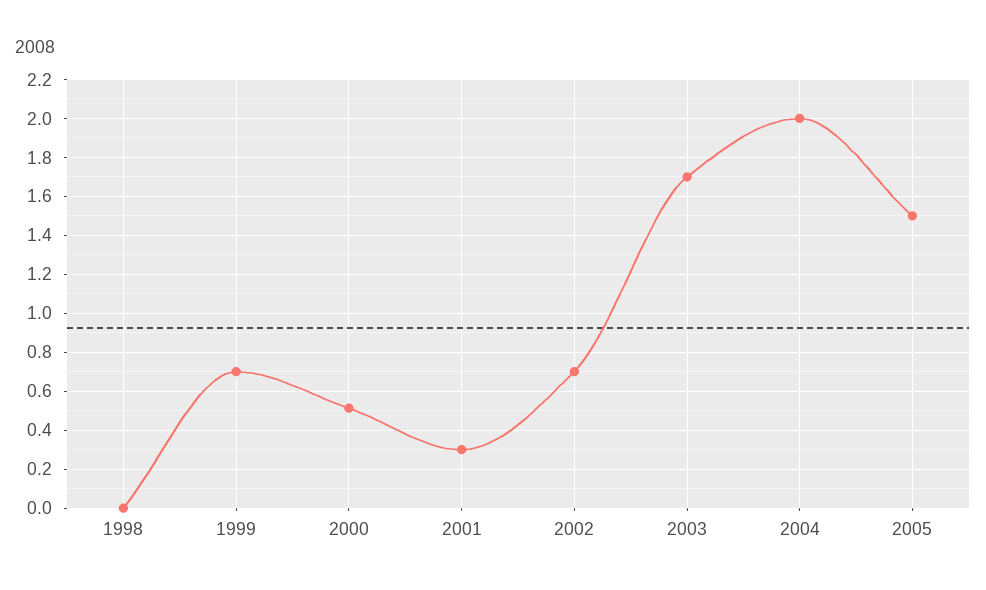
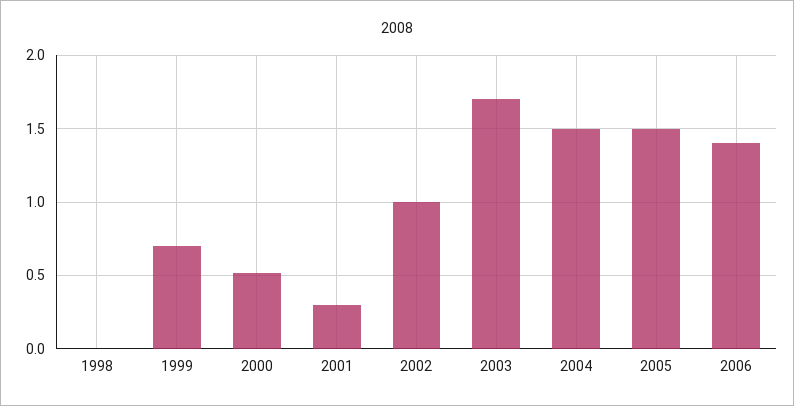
2002: 0.7 -> 1
2004: 2 -> 1.5
2006: none -> 1.4

